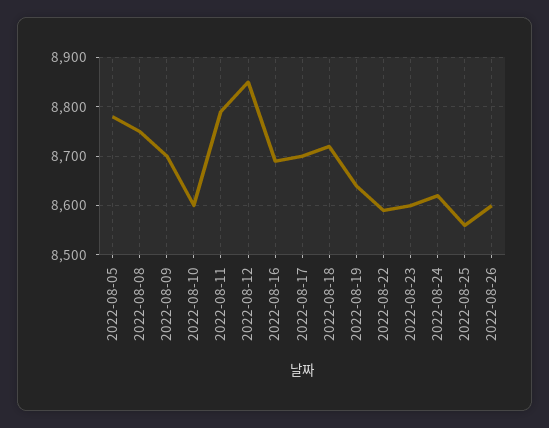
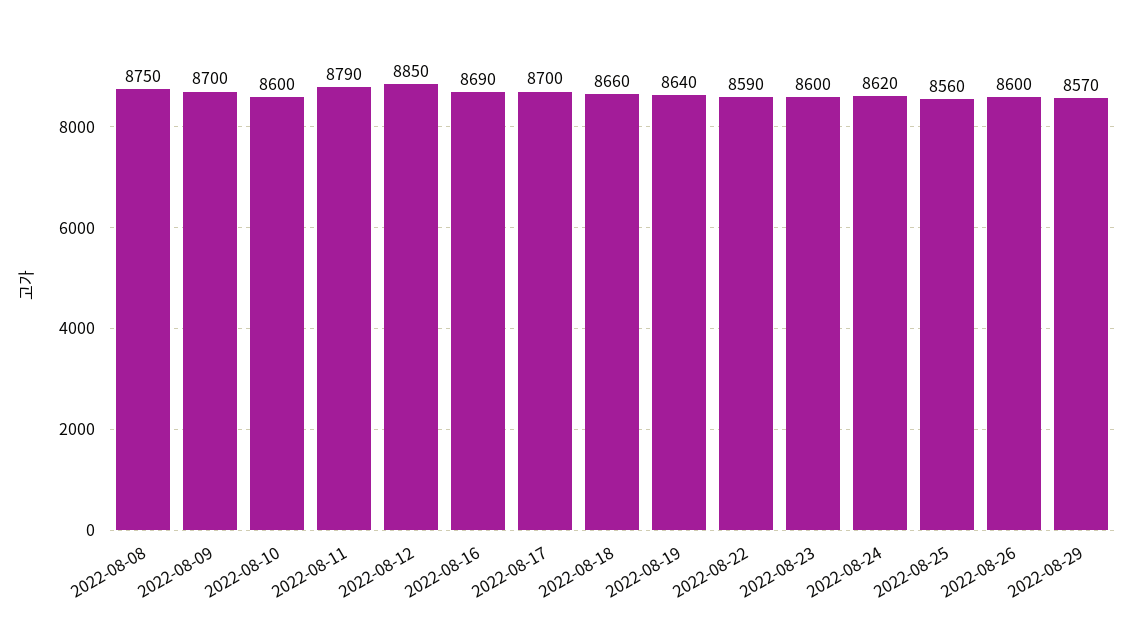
2022-08-05: 8780 -> none
2022-08-18: 8720 -> 8660
2022-08-29: none -> 8570

